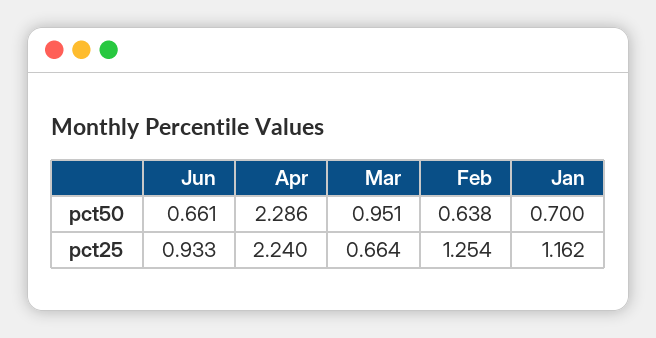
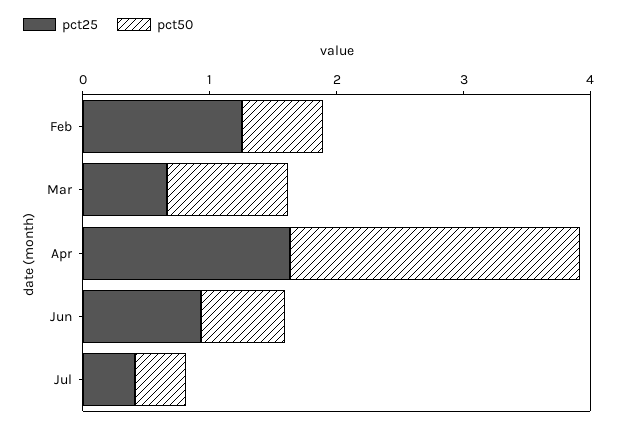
pct50, Jan: 0.7 -> none
pct25, Apr: 2.24 -> 1.6
pct25, Jan: 1.162 -> none
pct25, Jul: none -> 0.4
pct50, Jul: none -> 0.4

